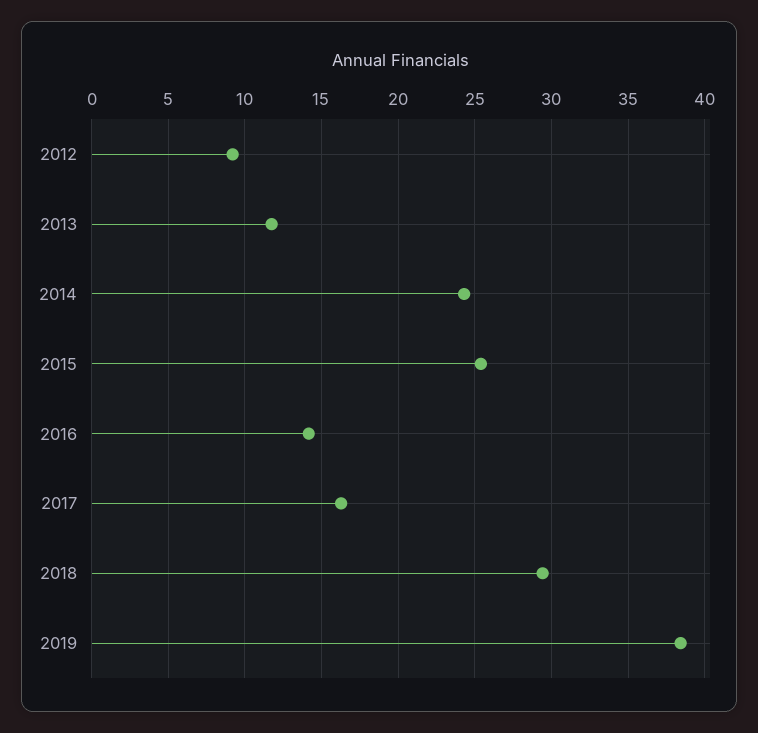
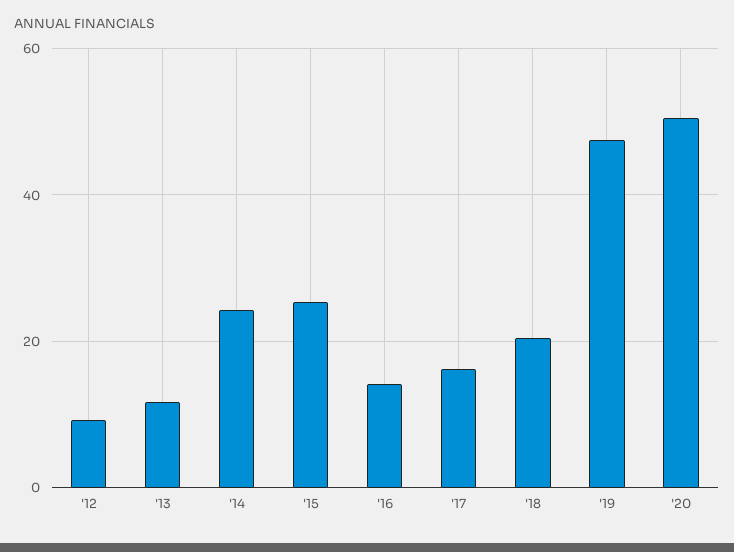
2018: 29.5 -> 20
2019: 38.5 -> 48
'20: none -> 50

